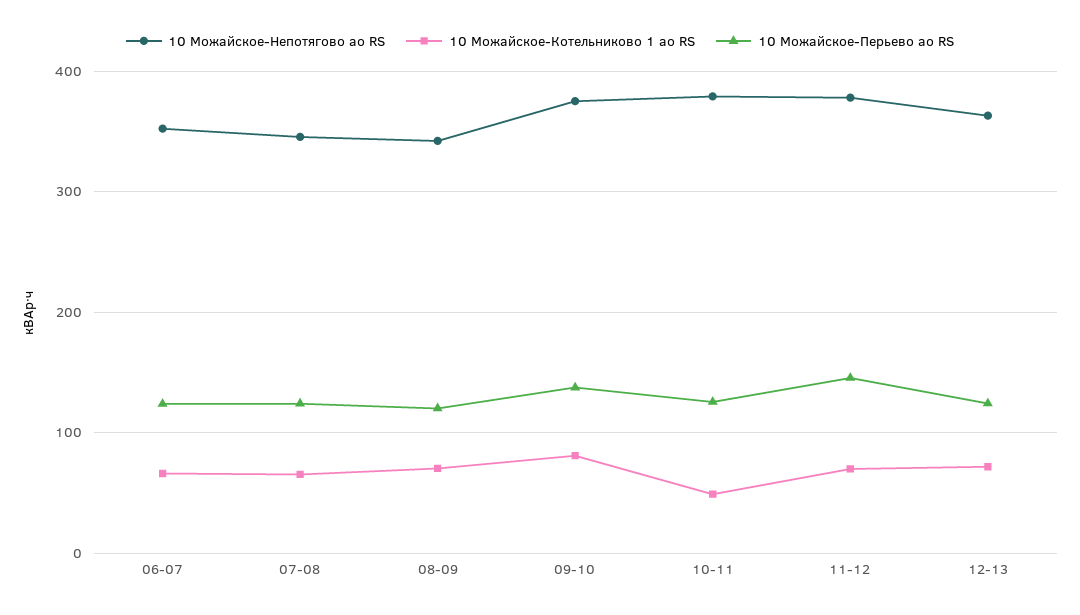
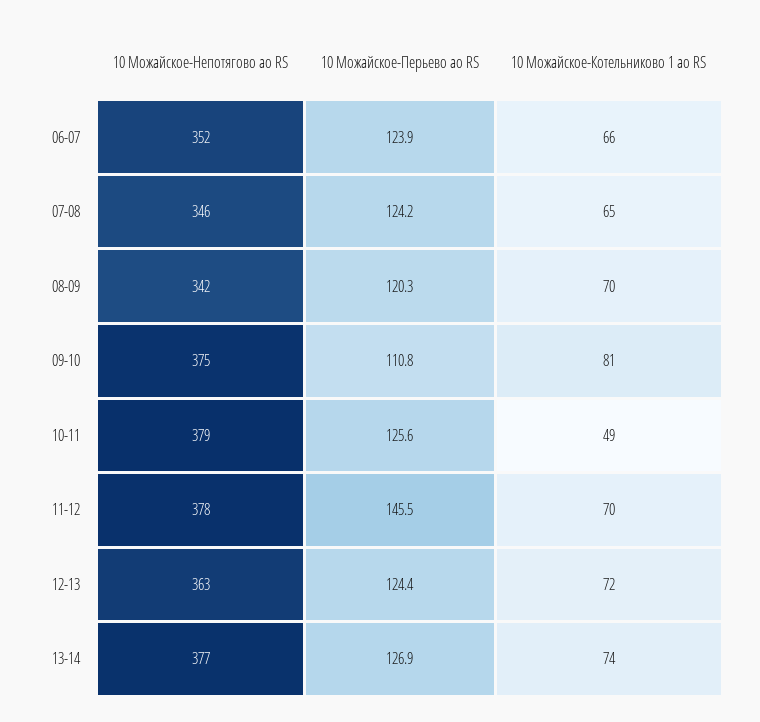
10 Можайское-Перьево ао RS, 09-10: 140 -> 110.8
10 Можайское-Непотягово ао RS, 13-14: none -> 377
10 Можайское-Перьево ао RS, 13-14: none -> 126.9
10 Можайское-Котельниково 1 ао RS, 13-14: none -> 74

